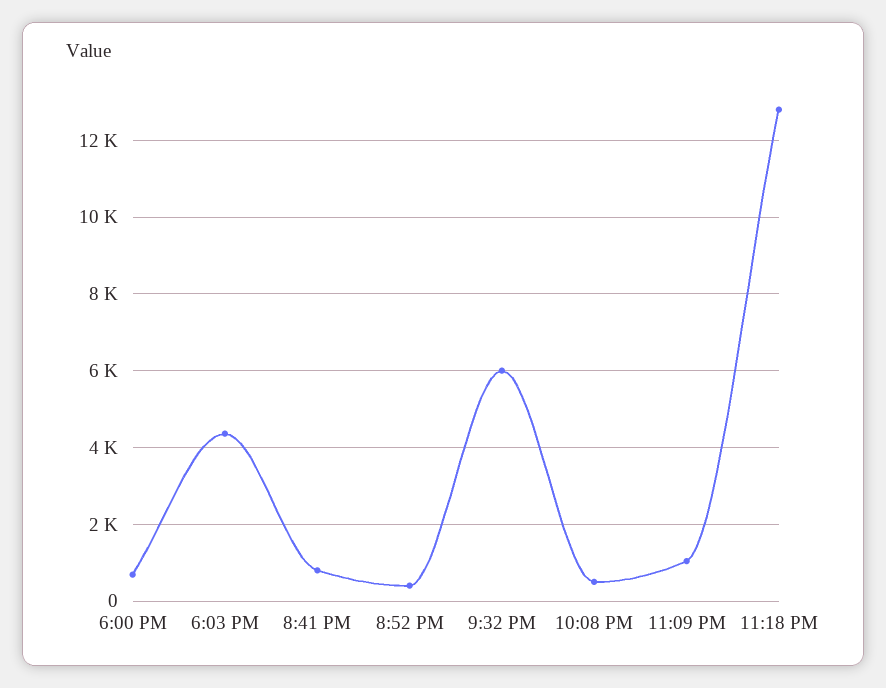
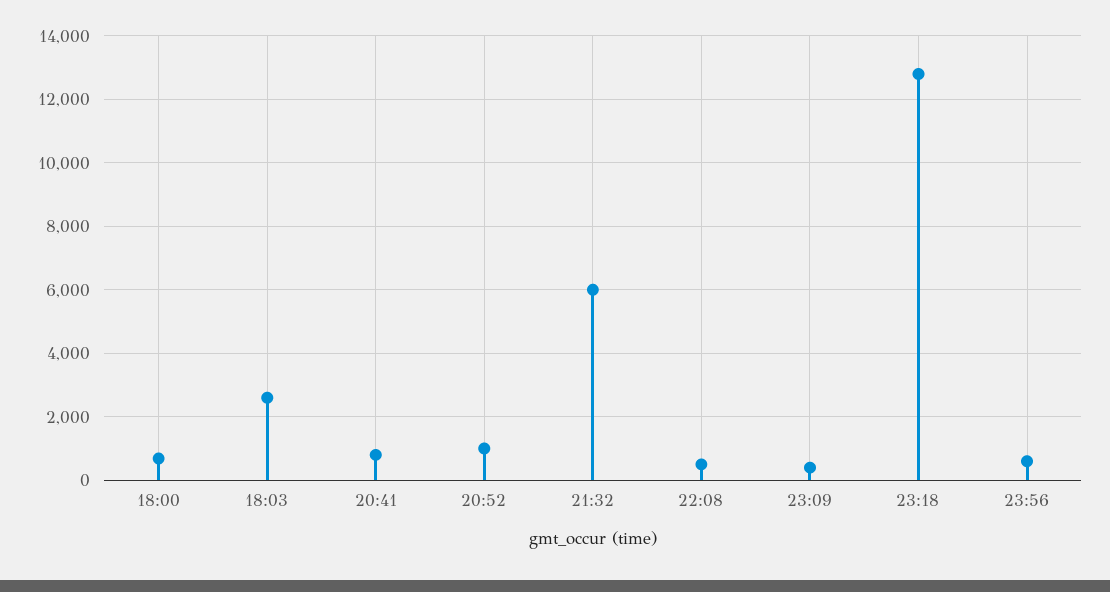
6:03 PM: 4400 -> 2600
8:52 PM: 400 -> 1000
11:09 PM: 1000 -> 400
23:56: none -> 600

